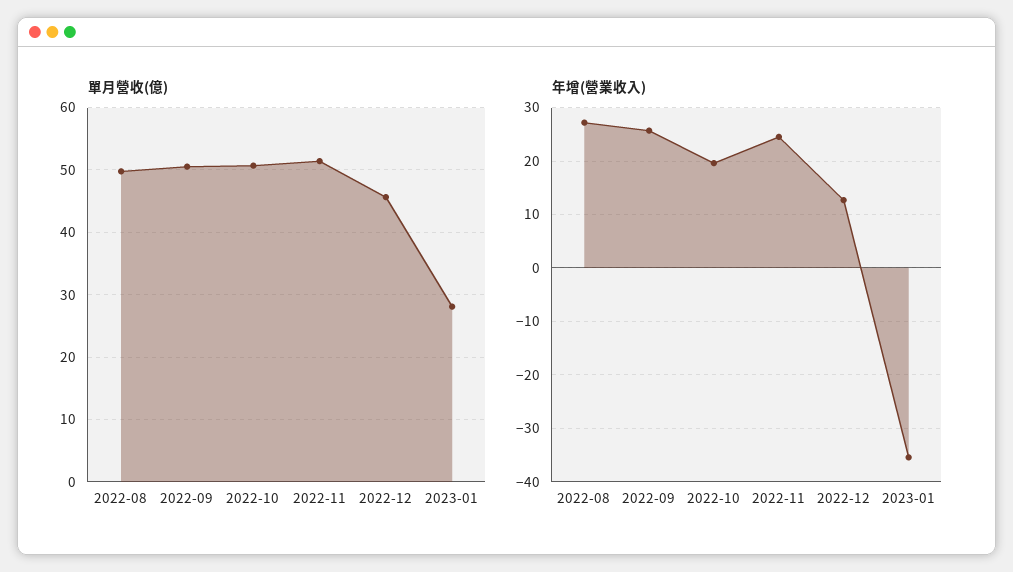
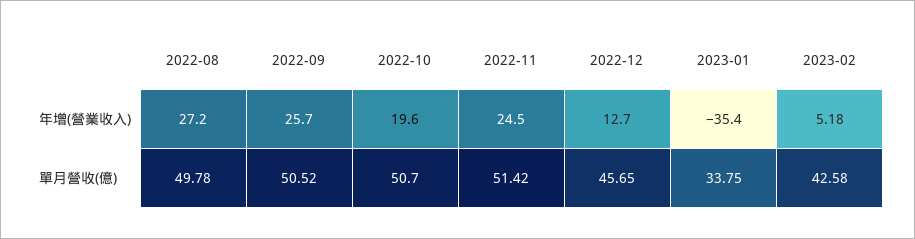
單月營收(億), 2023-01: 28 -> 33.75
年增(營業收入), 2023-02: none -> 5.18
單月營收(億), 2023-02: none -> 42.58

